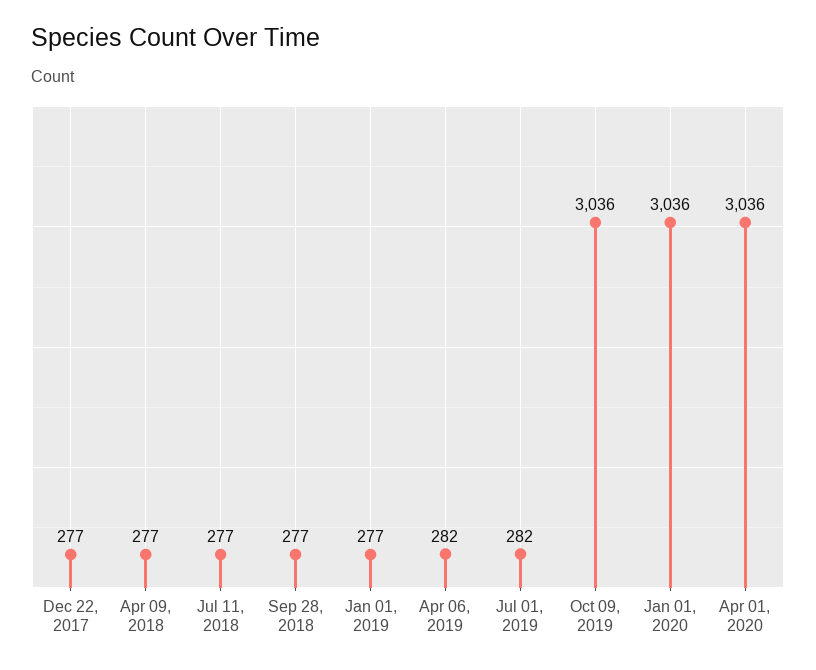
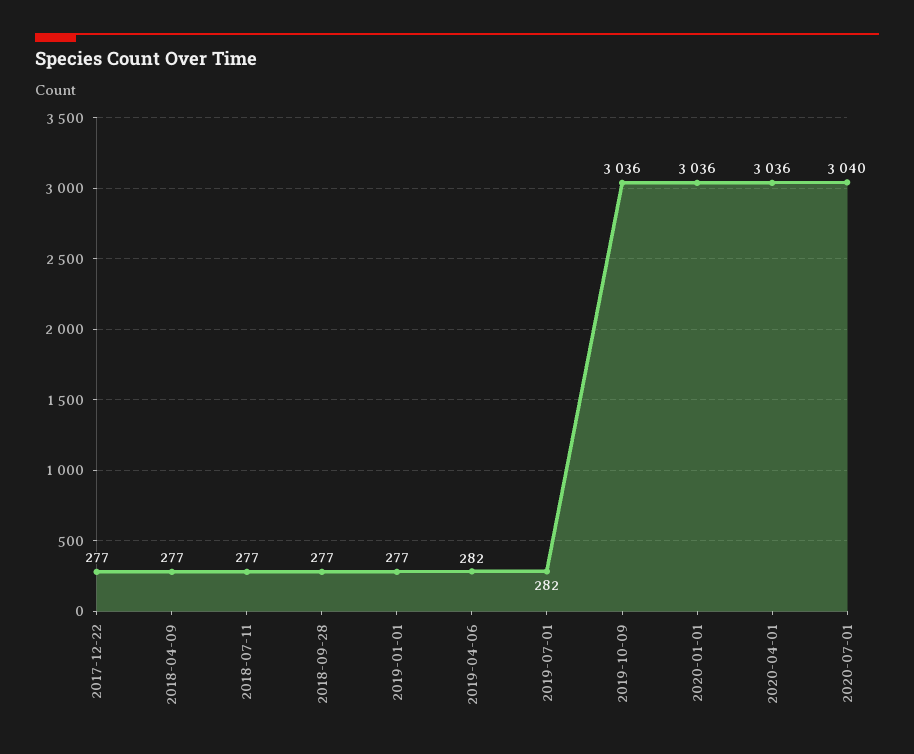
2020-07-01: none -> 3040

